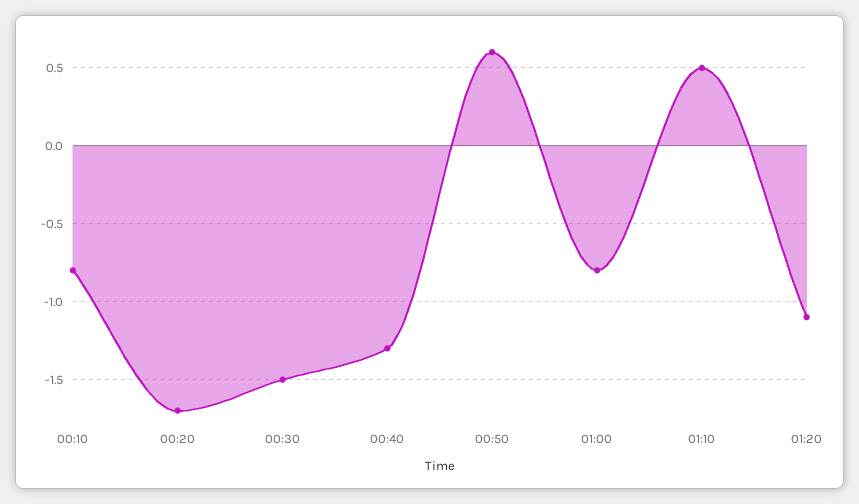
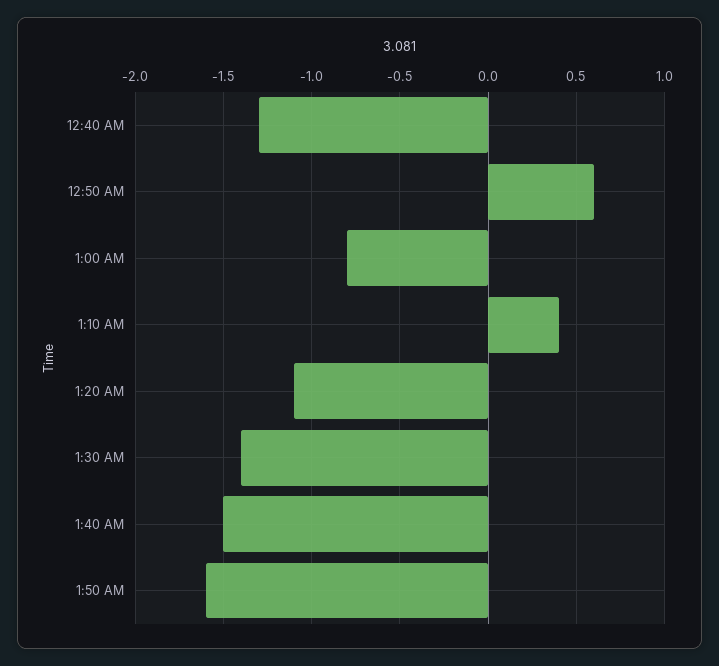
00:10: -0.8 -> none
00:20: -1.7 -> none
00:30: -1.5 -> none
01:10: 0.5 -> 0.4
1:30 AM: none -> -1.4
1:40 AM: none -> -1.5
1:50 AM: none -> -1.6

